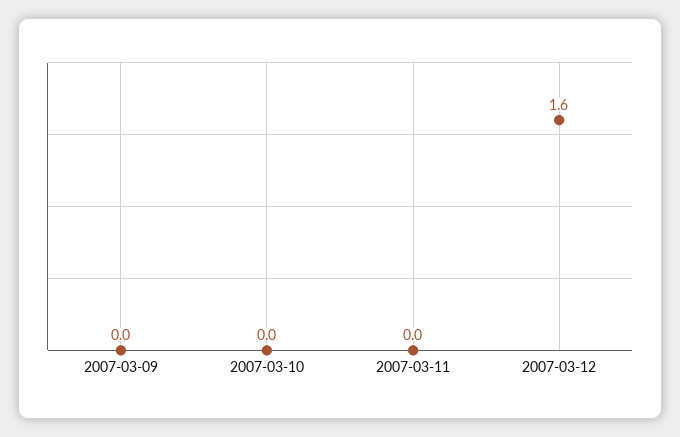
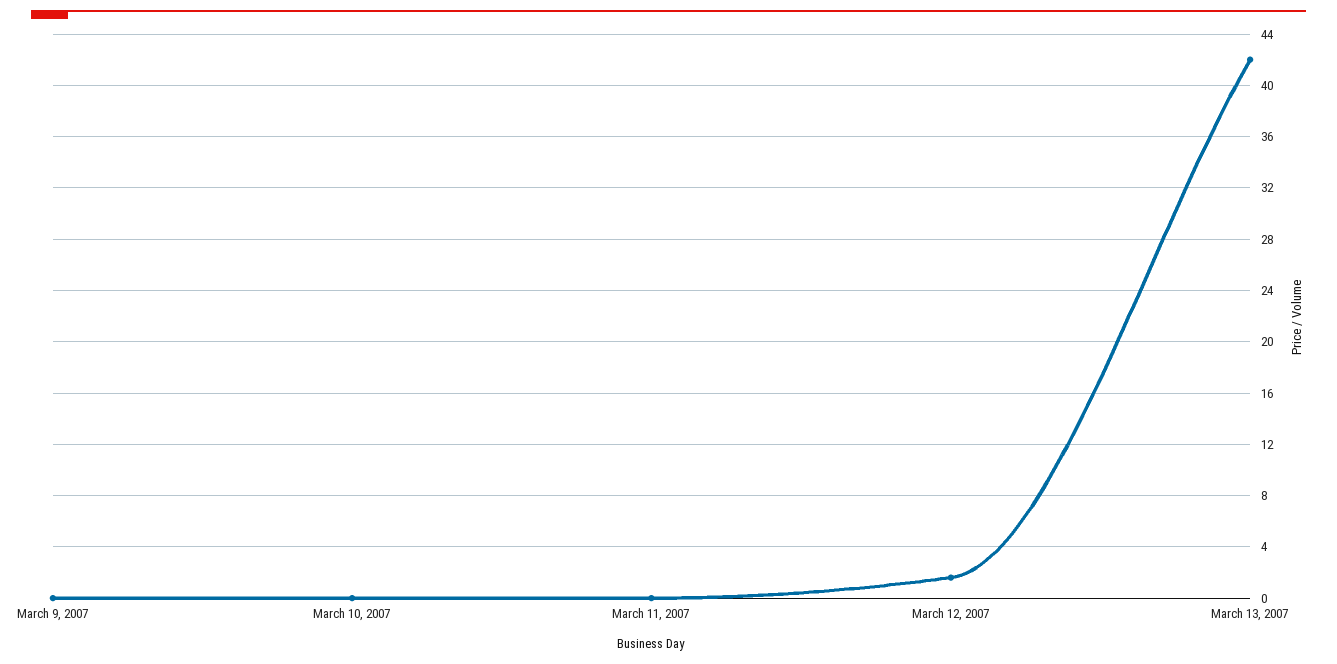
March 13, 2007: none -> 42

